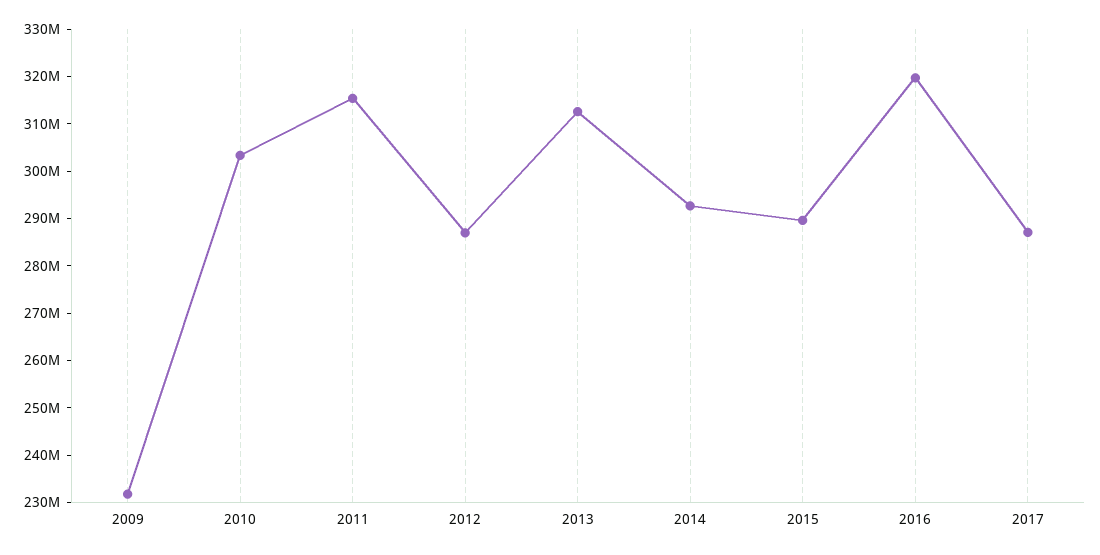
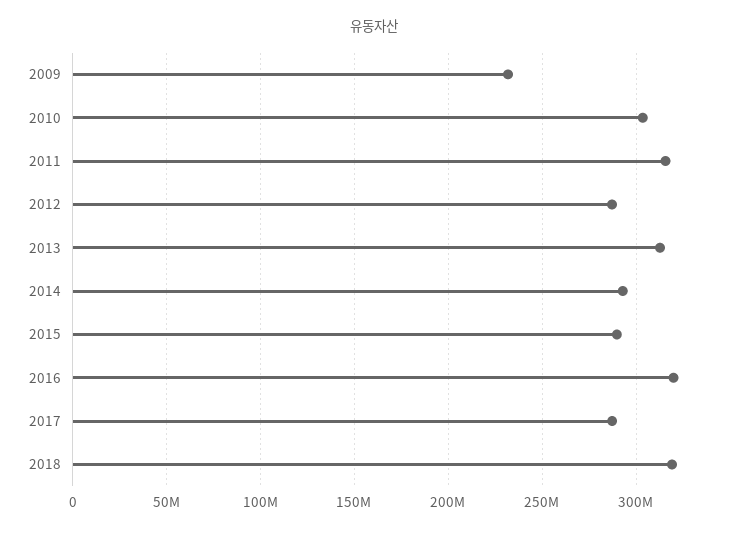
2018: none -> 320000000

